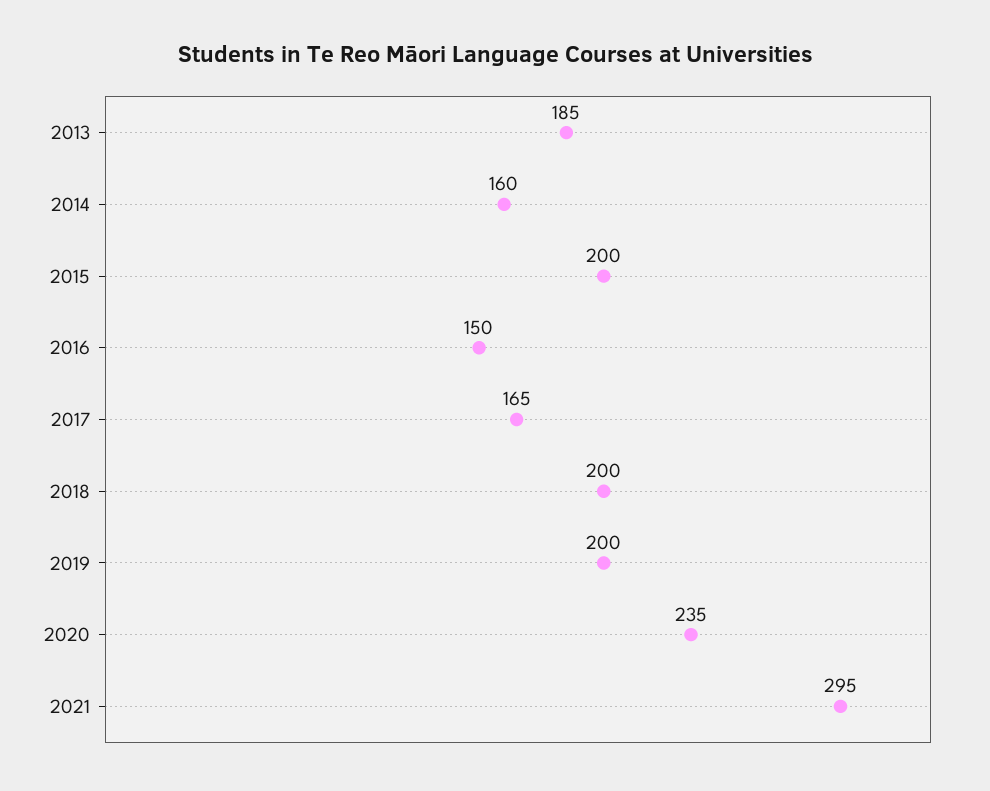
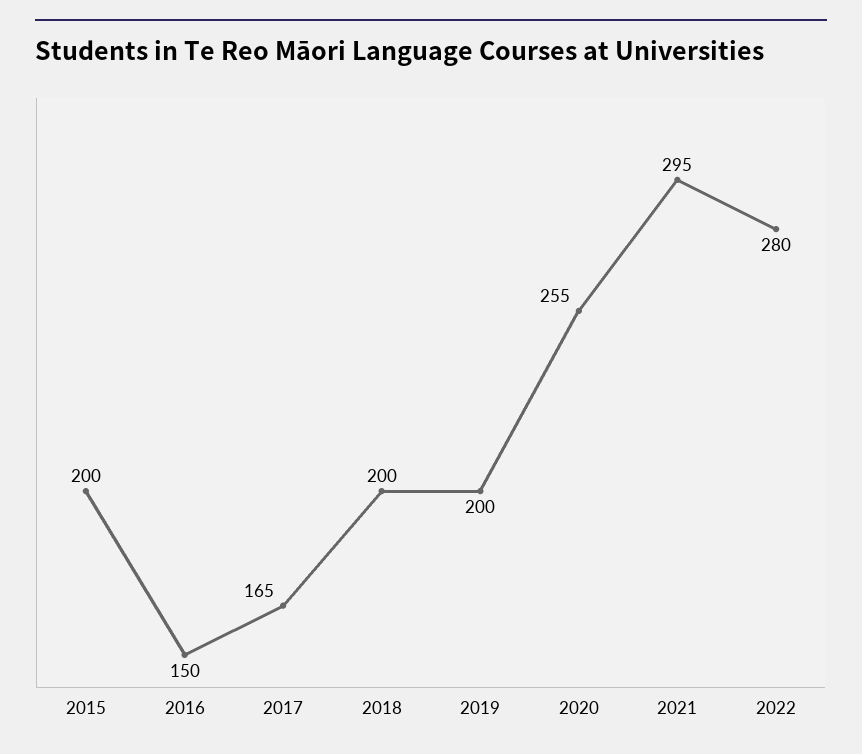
2013: 185 -> none
2014: 160 -> none
2020: 235 -> 255
2022: none -> 280

